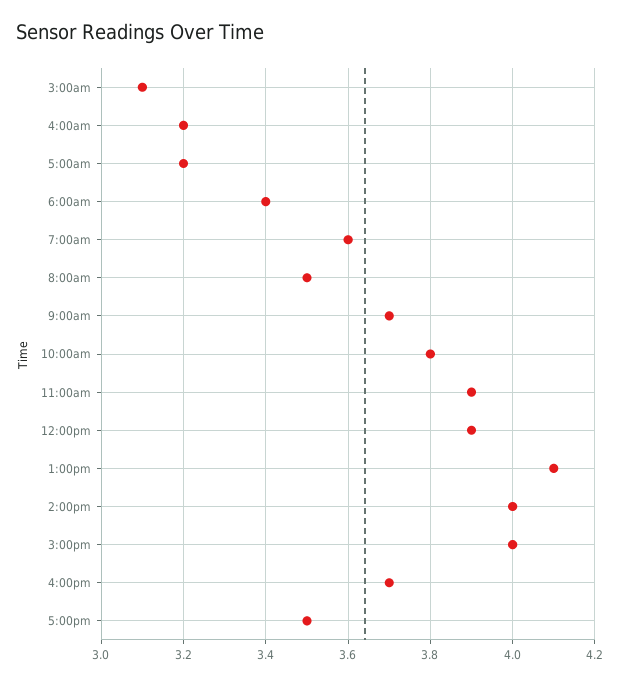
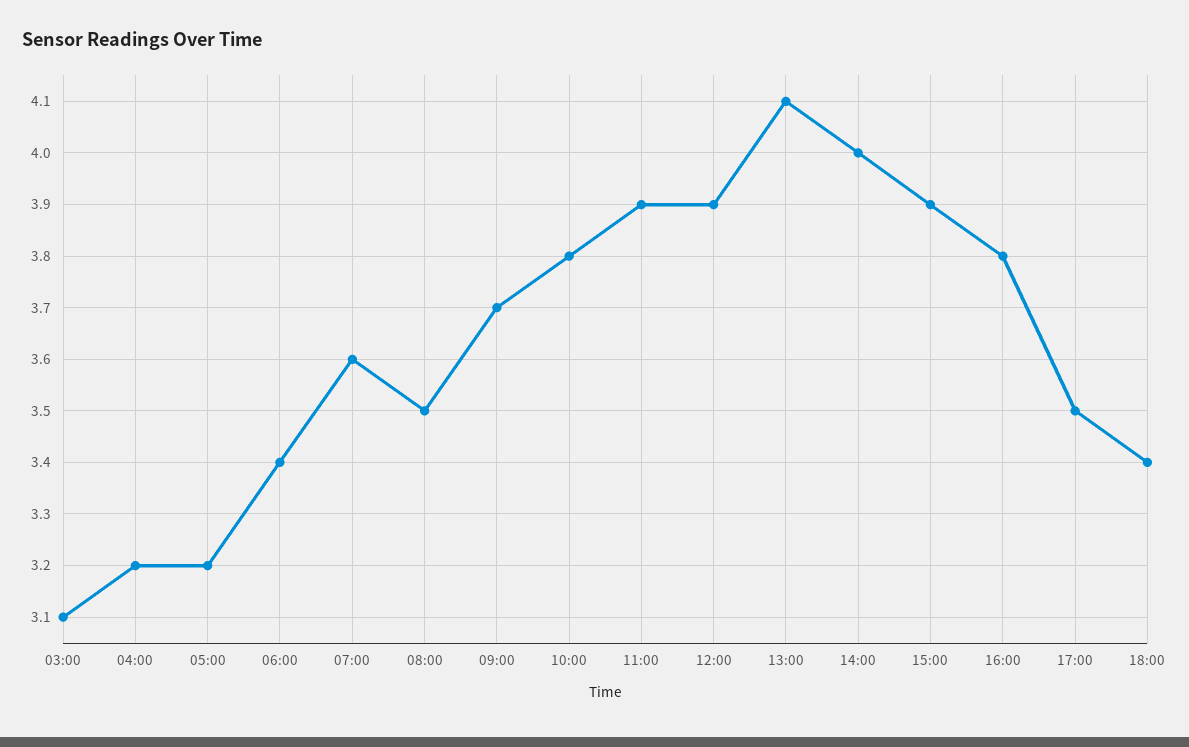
3:00pm: 4 -> 3.9
4:00pm: 3.7 -> 3.8
18:00: none -> 3.4

